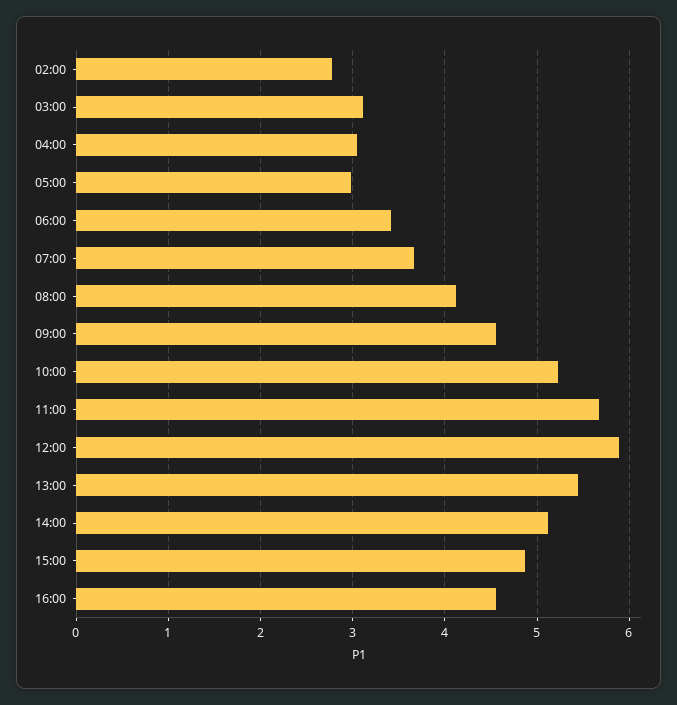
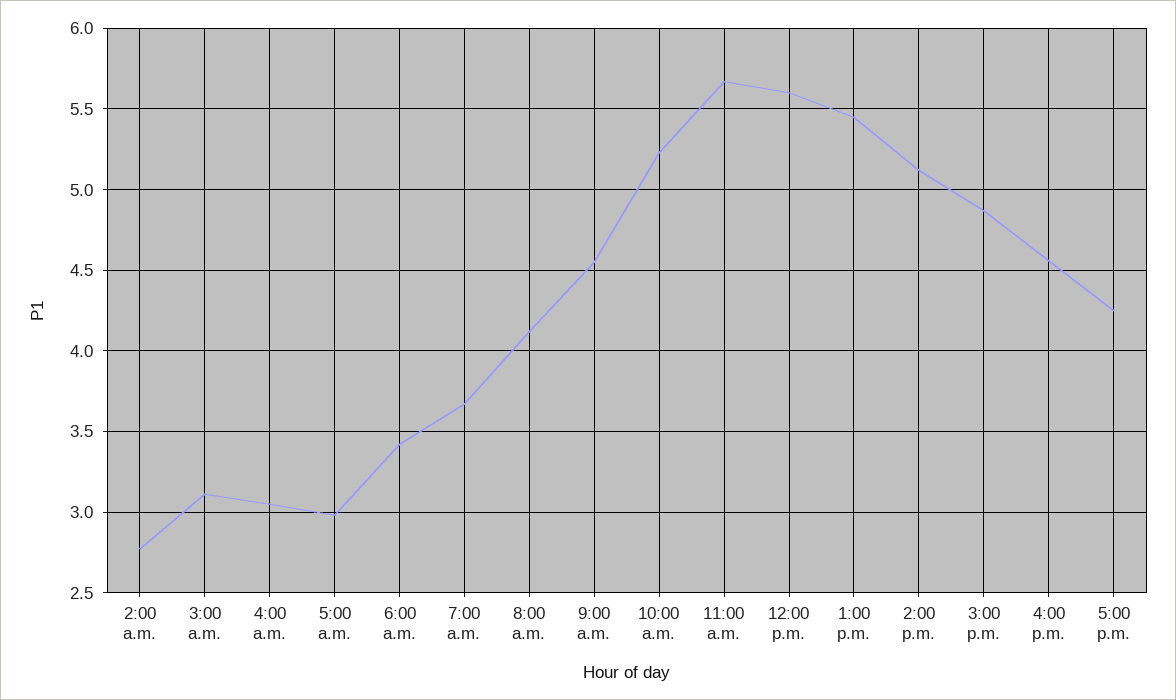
12:00: 5.9 -> 5.6
5:00 p.m.: none -> 4.25

